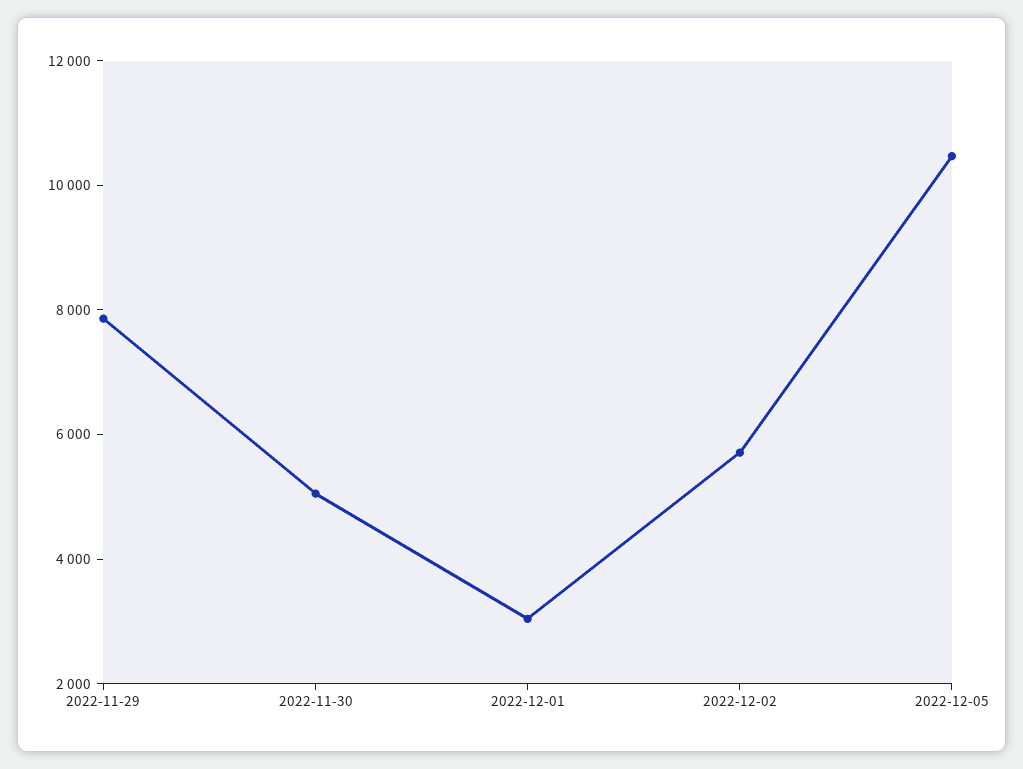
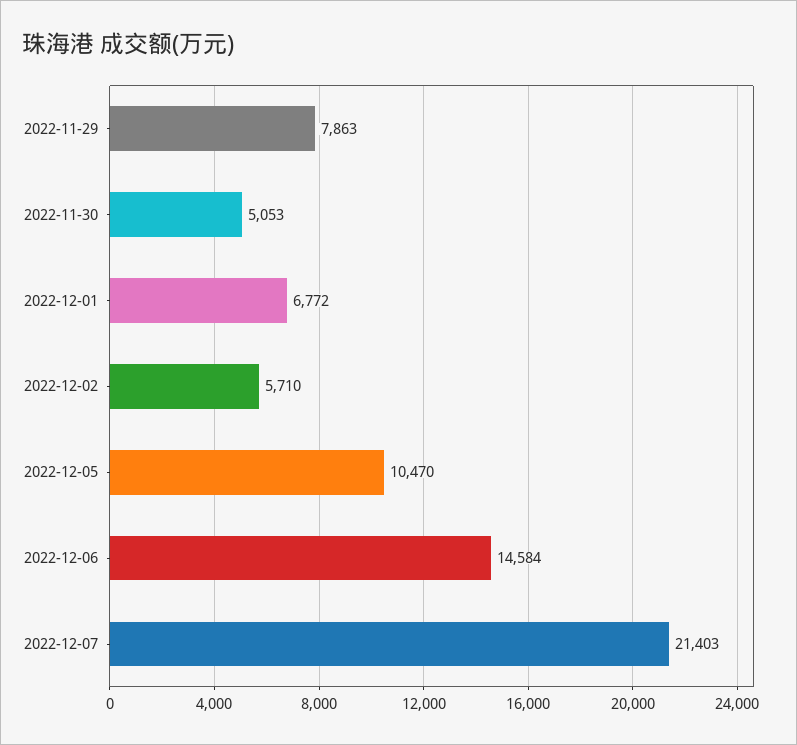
2022-12-01: 3000 -> 6772
2022-12-06: none -> 14584
2022-12-07: none -> 21403

